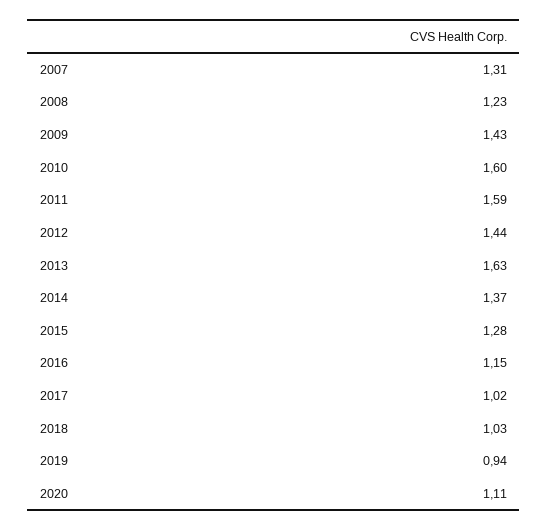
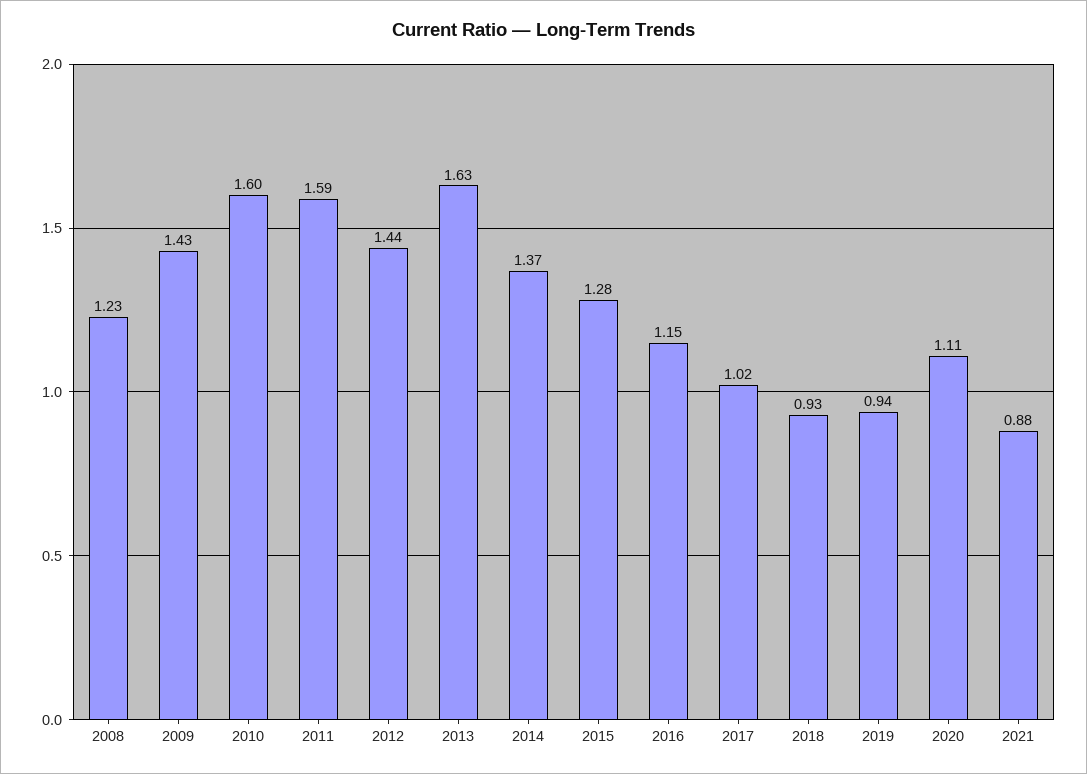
2007: 1.31 -> none
2018: 1.03 -> 0.93
2021: none -> 0.88

